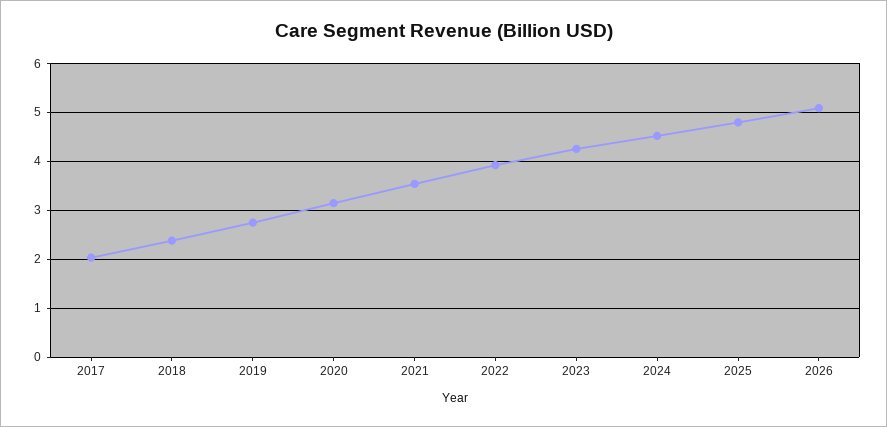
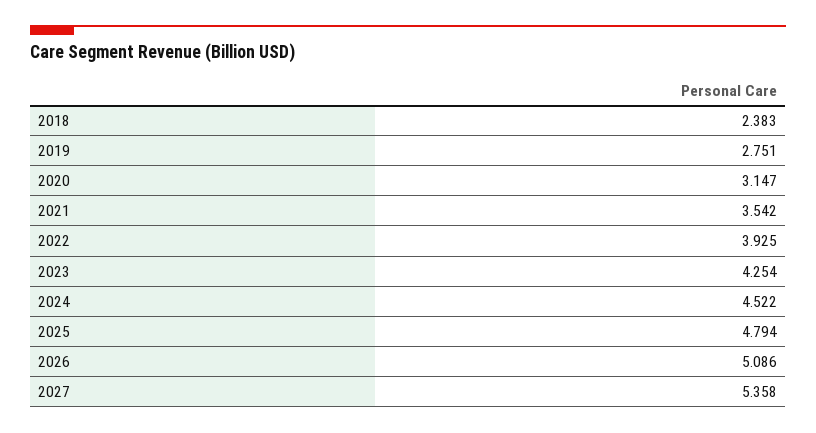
2017: 2 -> none
2027: none -> 5.358

